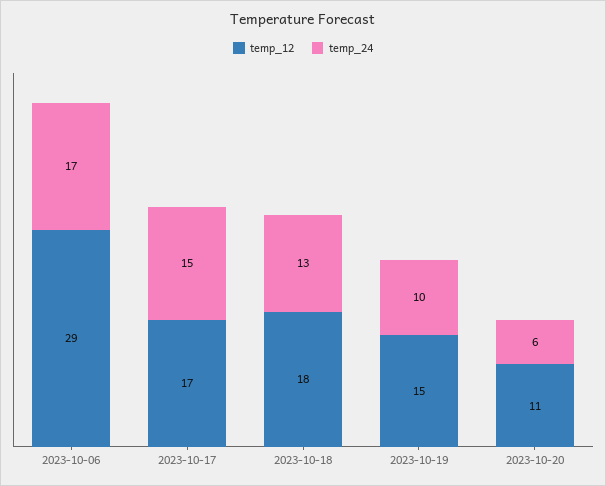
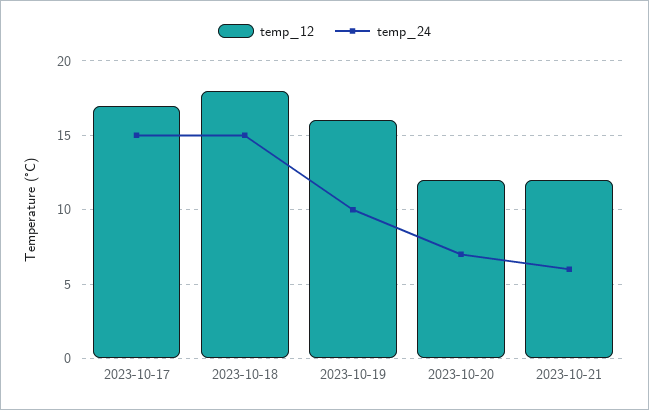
temp_12, 2023-10-06: 29 -> none
temp_24, 2023-10-06: 17 -> none
temp_24, 2023-10-18: 13 -> 15
temp_12, 2023-10-19: 15 -> 16
temp_12, 2023-10-20: 11 -> 12
temp_24, 2023-10-20: 6 -> 7
temp_12, 2023-10-21: none -> 12
temp_24, 2023-10-21: none -> 6

